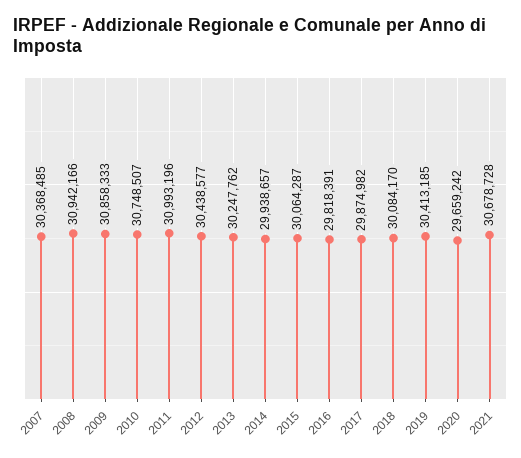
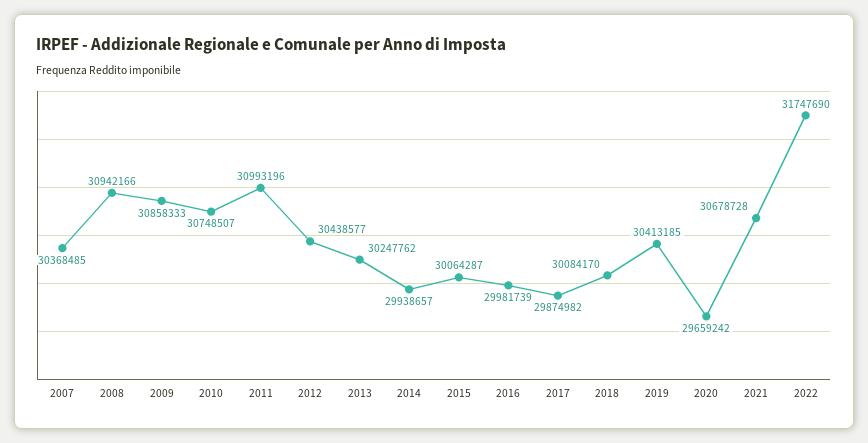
2016: 29818391 -> 29981739
2022: none -> 31747690

